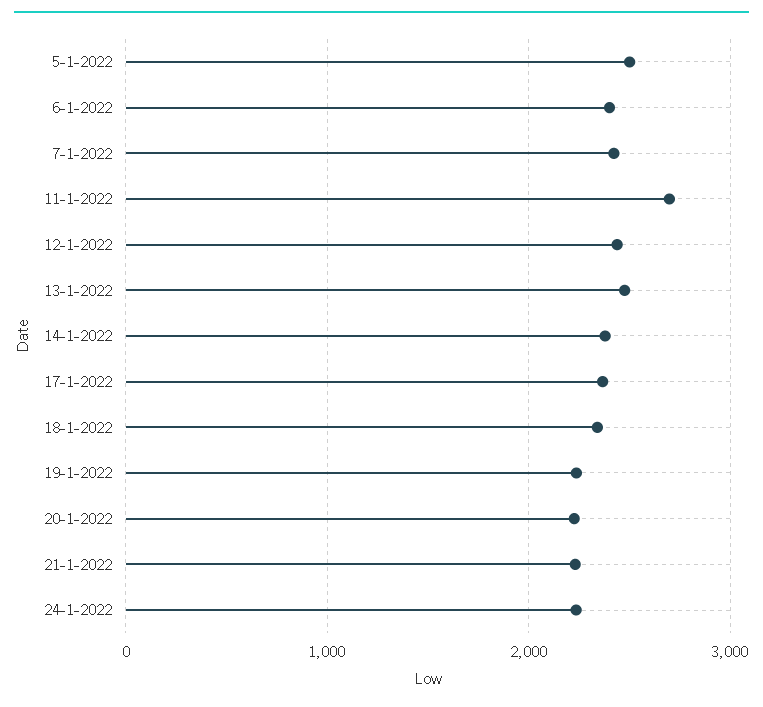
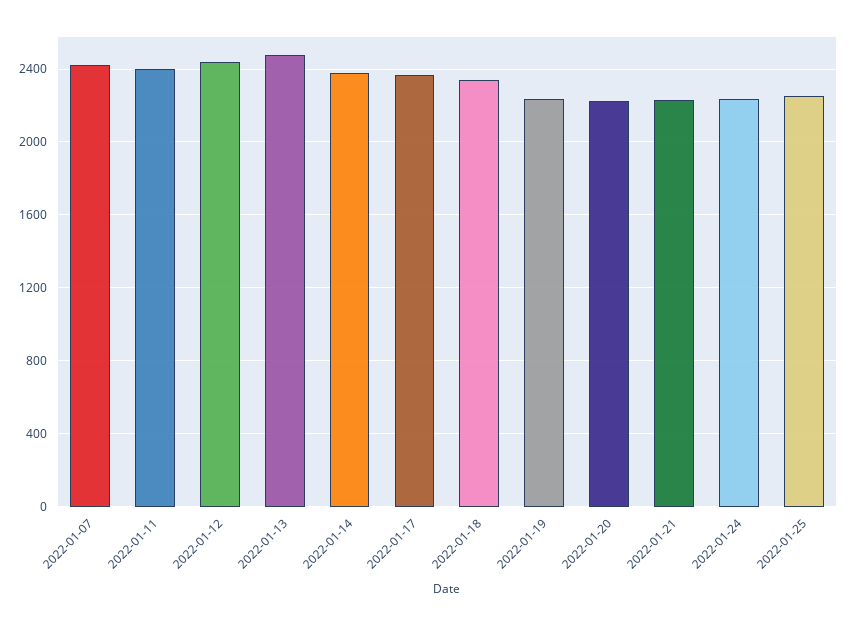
5-1-2022: 2500 -> none
6-1-2022: 2400 -> none
11-1-2022: 2700 -> 2400
2022-01-25: none -> 2250

